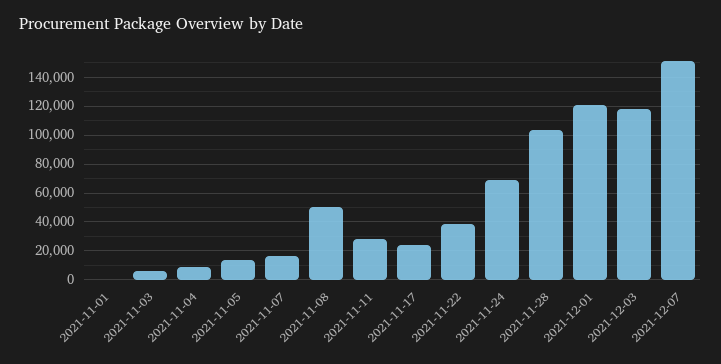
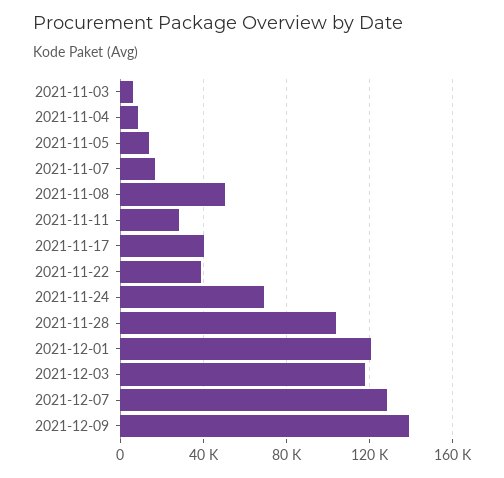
2021-11-01: 0 -> none
2021-11-17: 25000 -> 40000
2021-12-07: 150000 -> 130000
2021-12-09: none -> 140000

